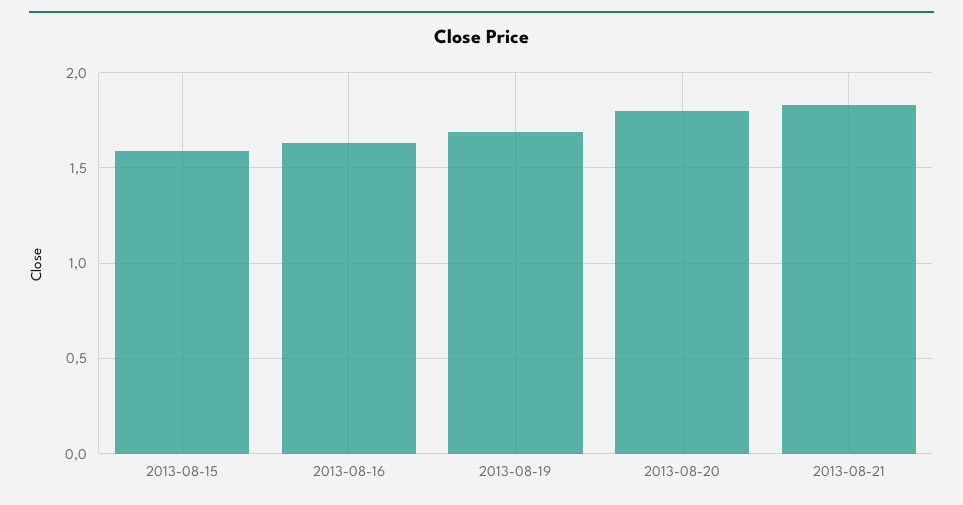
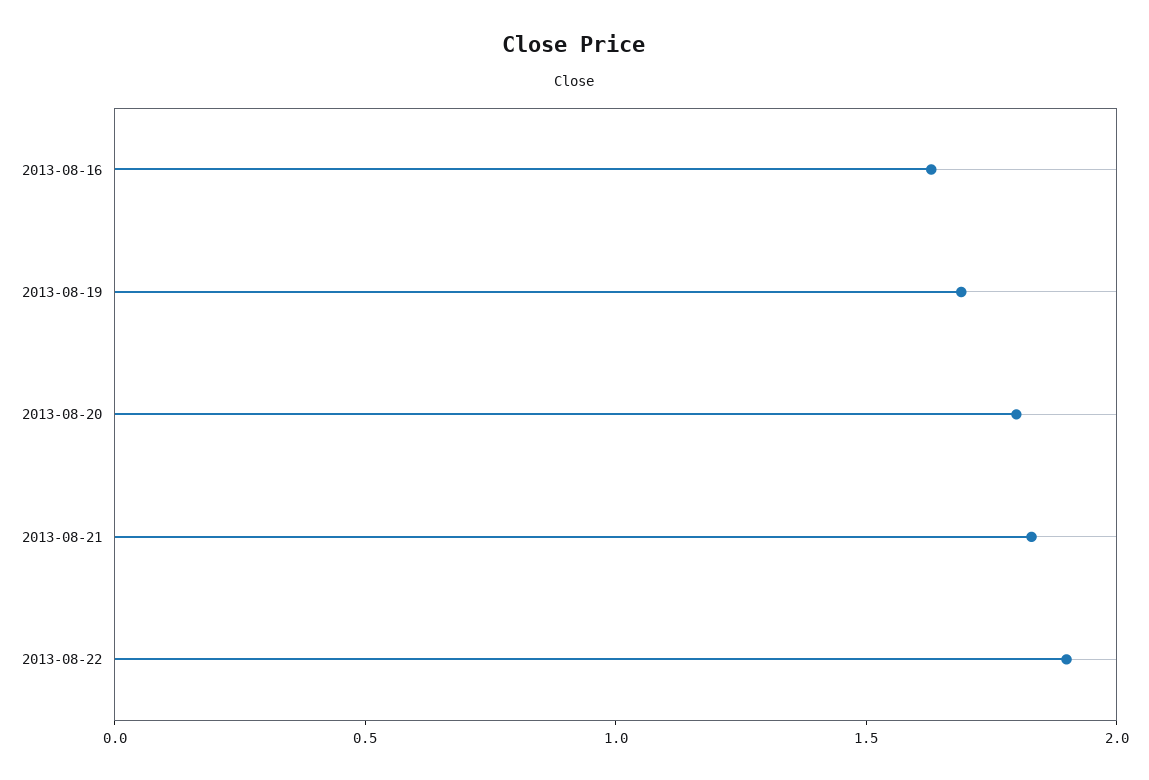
2013-08-15: 1.6 -> none
2013-08-22: none -> 1.9

